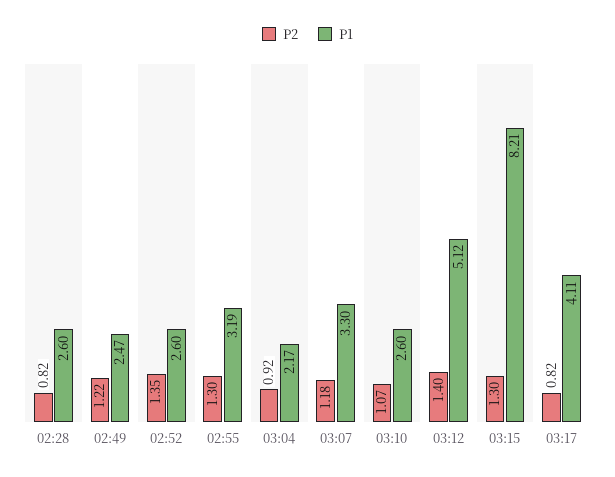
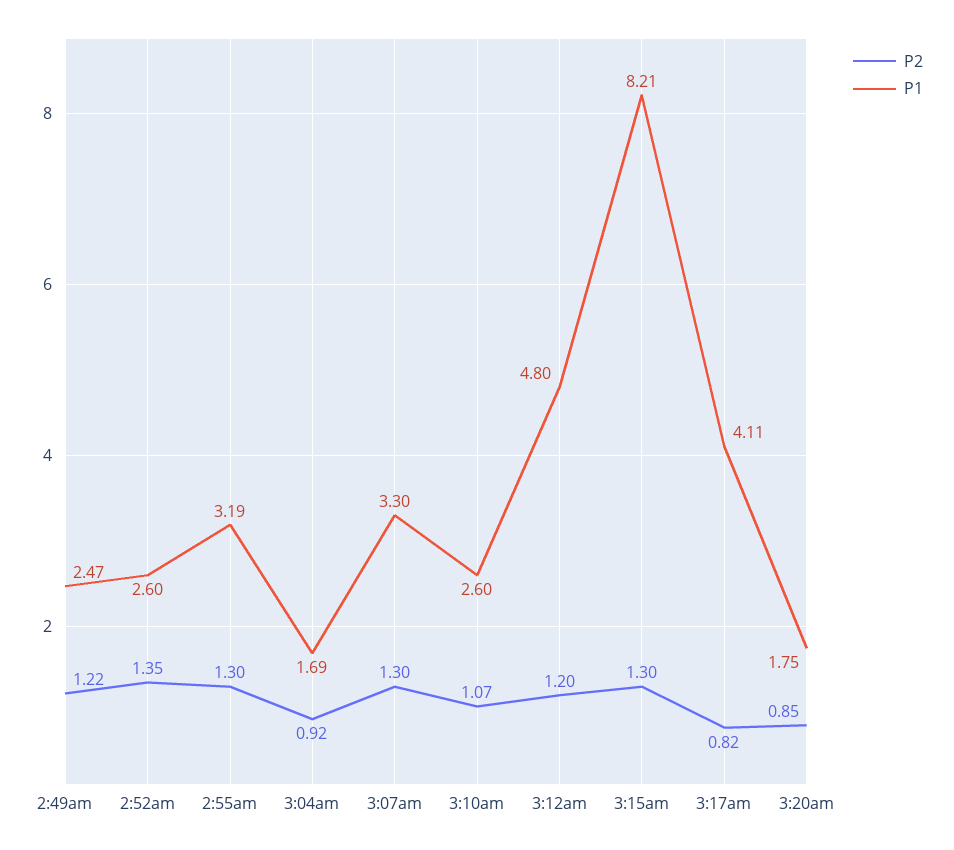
P2, 02:28: 0.82 -> none
P1, 02:28: 2.6 -> none
P1, 03:04: 2.17 -> 1.69
P2, 03:07: 1.18 -> 1.3
P2, 03:12: 1.4 -> 1.2
P1, 03:12: 5.12 -> 4.8
P2, 3:20am: none -> 0.85
P1, 3:20am: none -> 1.75

